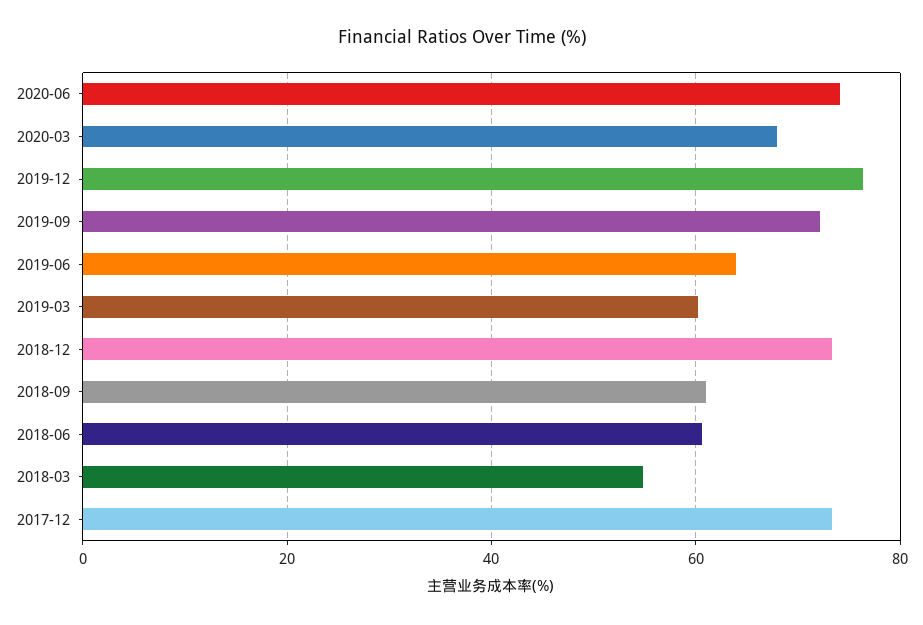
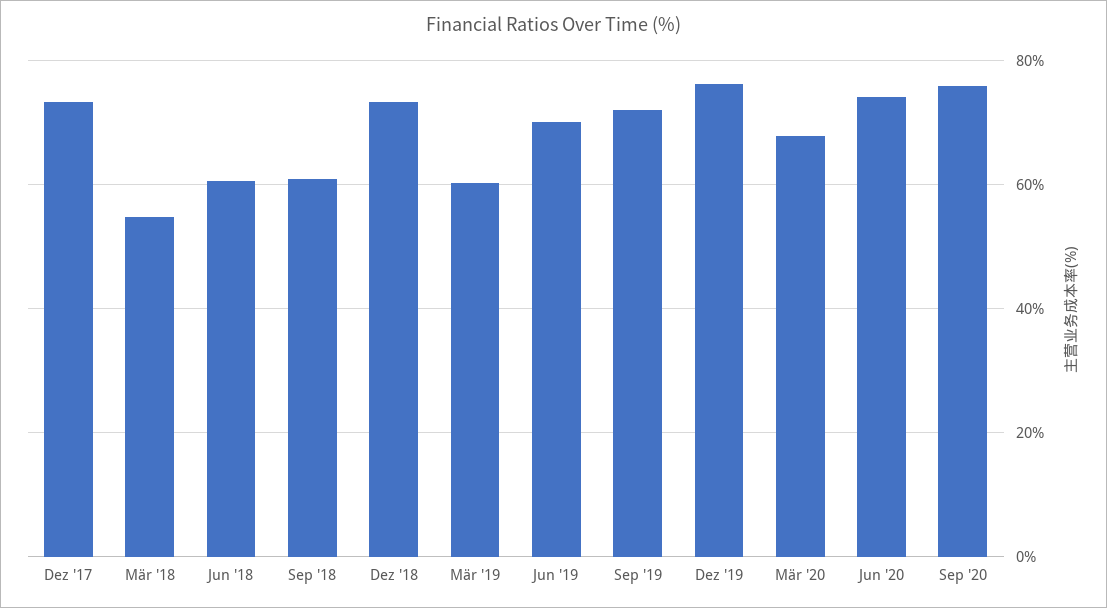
2019-06: 64 -> 70
Sep '20: none -> 76

